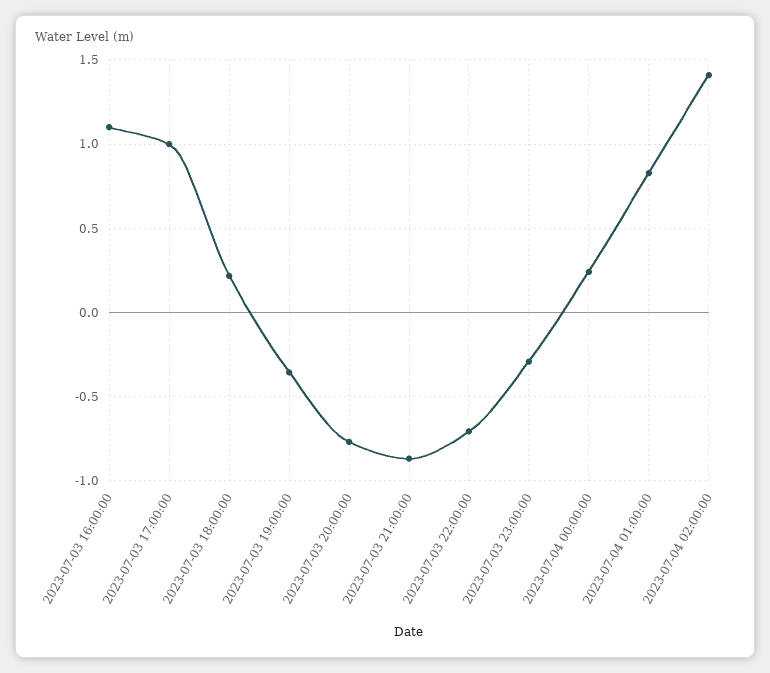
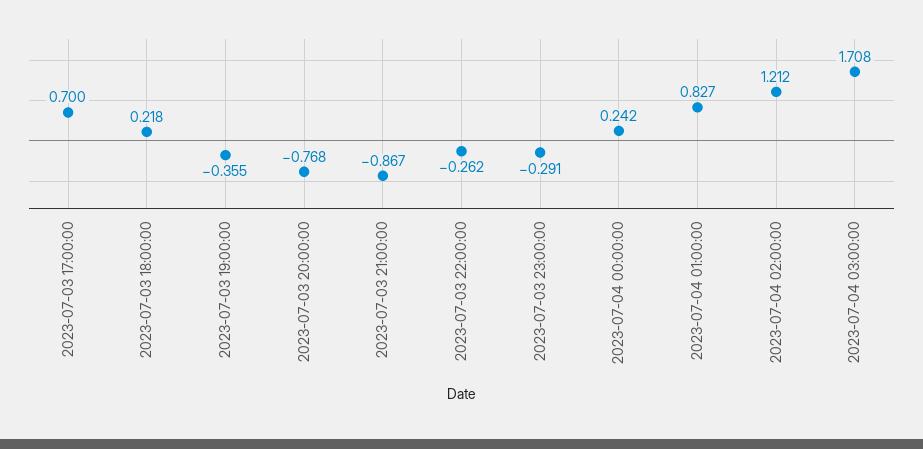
2023-07-03 16:00:00: 1.1 -> none
2023-07-03 17:00:00: 1 -> 0.7
2023-07-03 22:00:00: -0.7 -> -0.262
2023-07-04 02:00:00: 1.4 -> 1.212
2023-07-04 03:00:00: none -> 1.708

